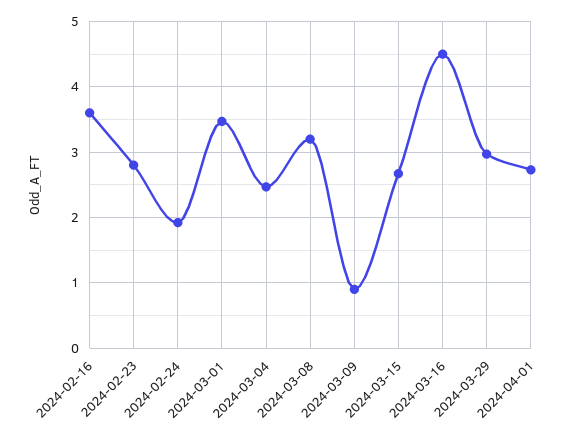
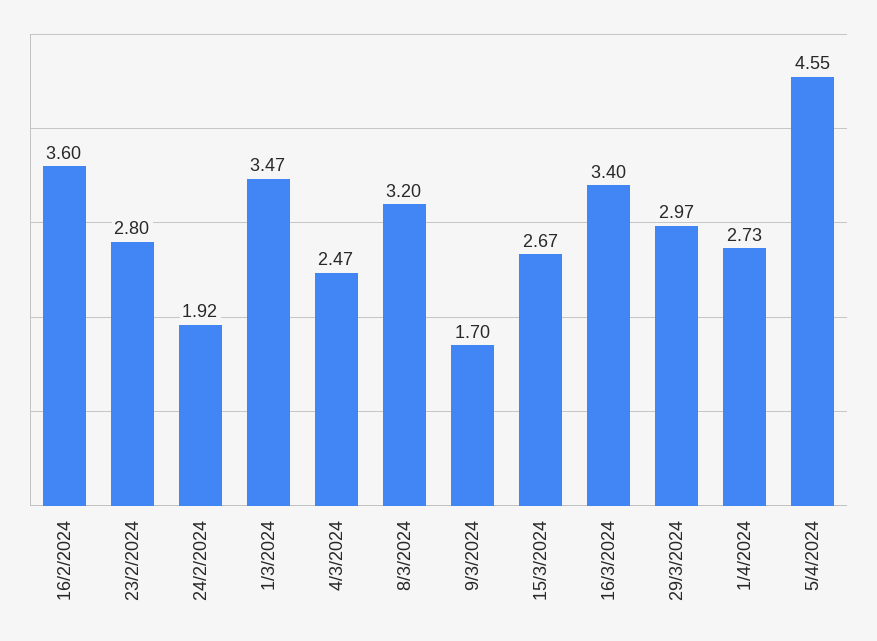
2024-03-09: 0.9 -> 1.7
2024-03-16: 4.5 -> 3.4
5/4/2024: none -> 4.55

